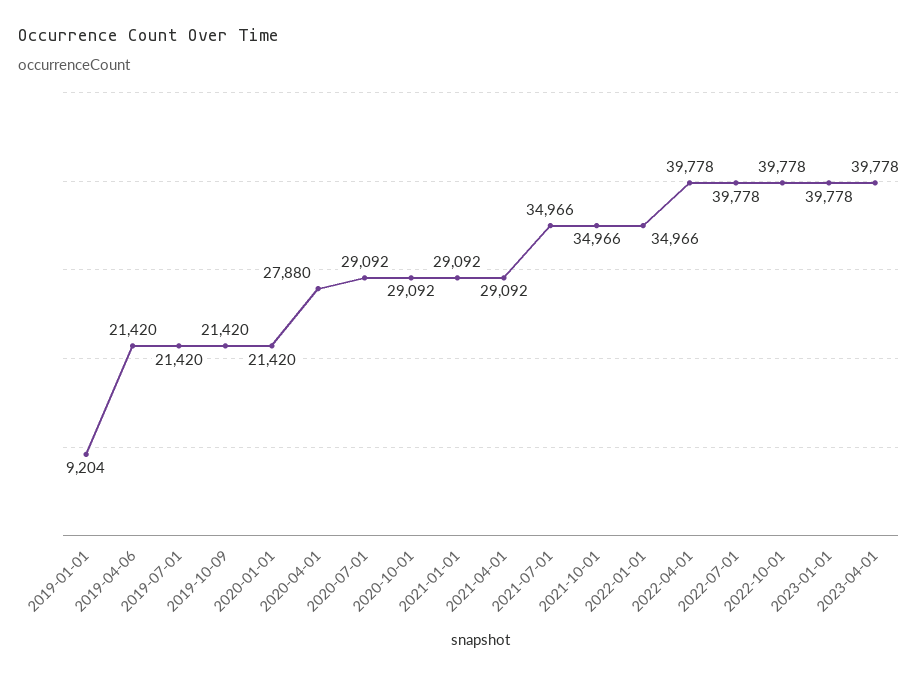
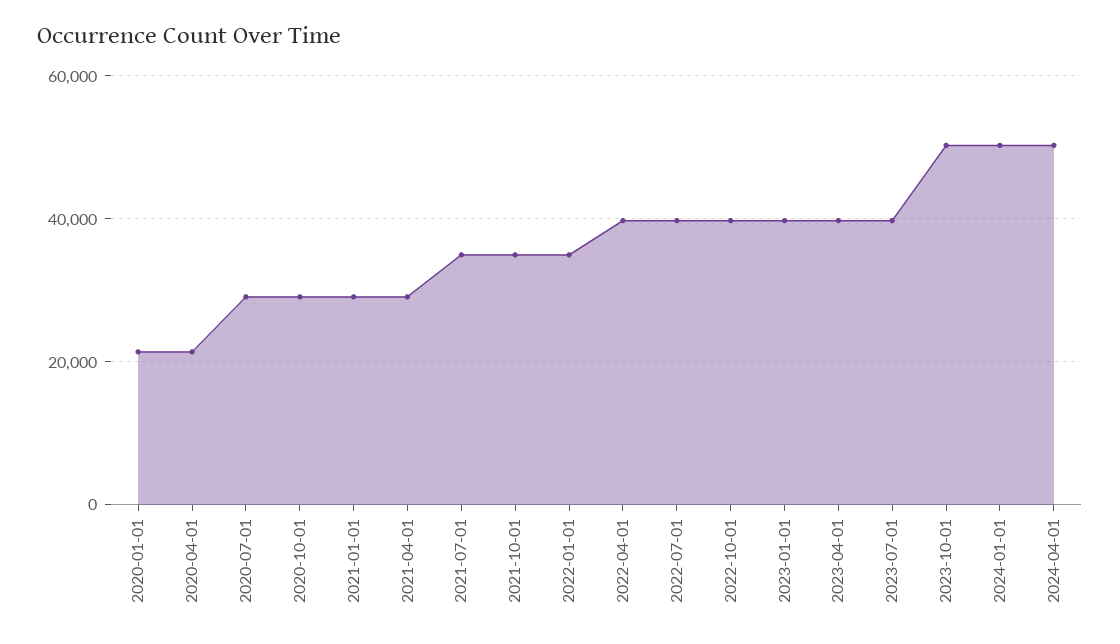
2019-01-01: 9204 -> none
2019-04-06: 21420 -> none
2019-07-01: 21420 -> none
2019-10-09: 21420 -> none
2020-04-01: 27880 -> 22000
2023-07-01: none -> 40000
2023-10-01: none -> 50000
2024-01-01: none -> 50000
2024-04-01: none -> 50000

